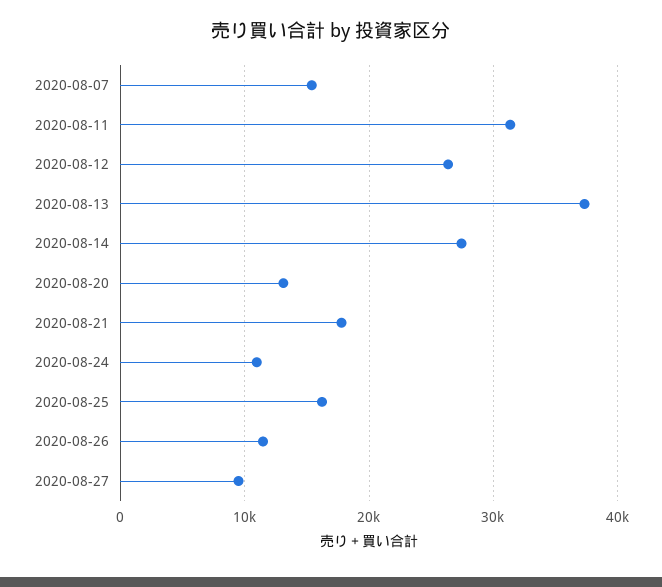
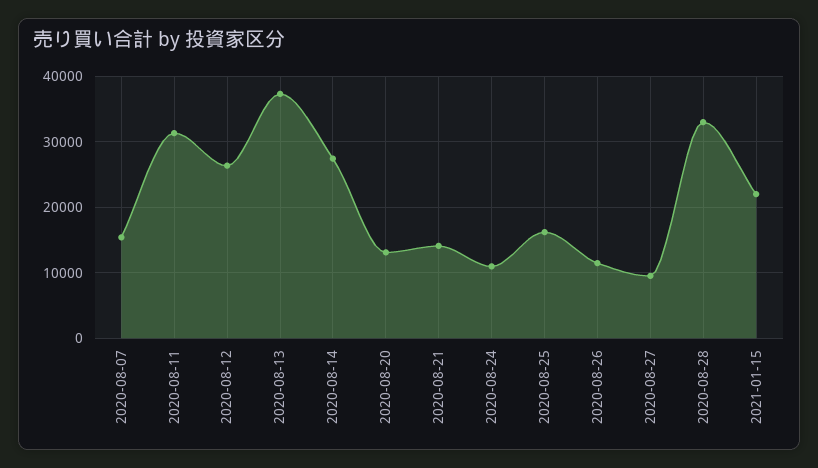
2020-08-21: 18000 -> 14000
2020-08-28: none -> 33000
2021-01-15: none -> 22000

